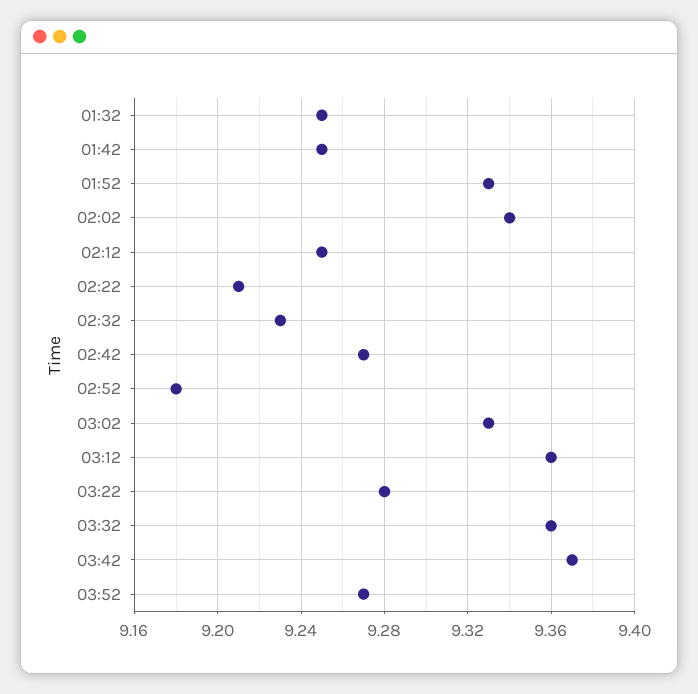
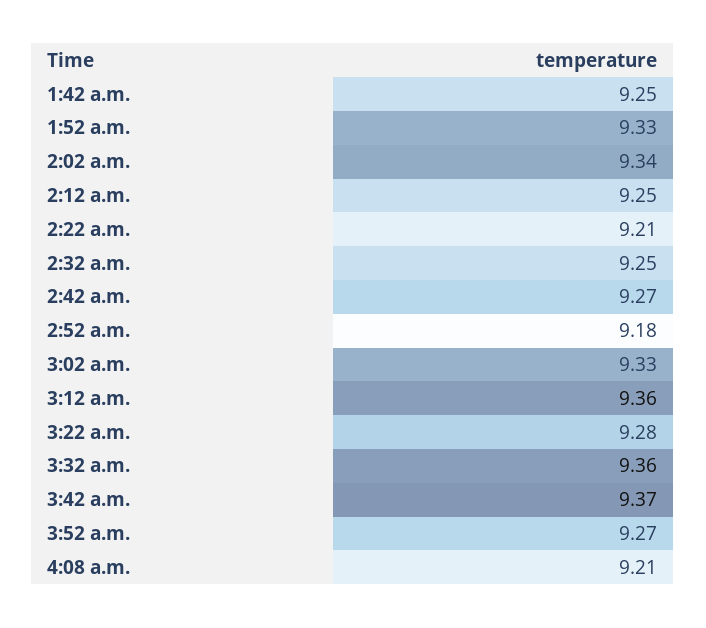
01:32: 9.25 -> none
02:32: 9.23 -> 9.25
4:08 a.m.: none -> 9.21

